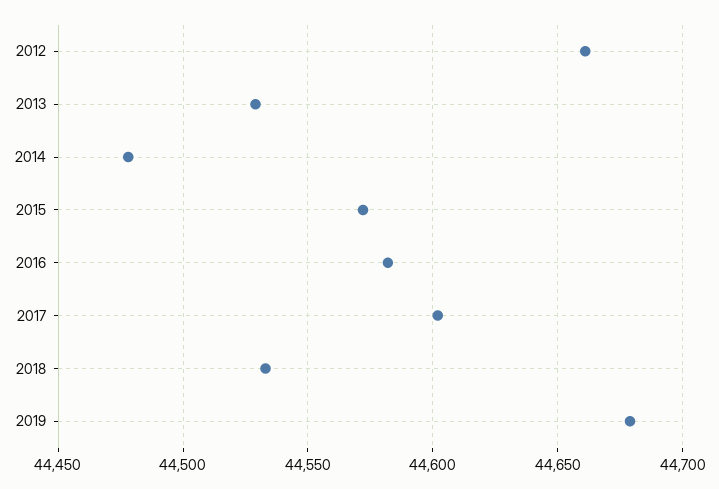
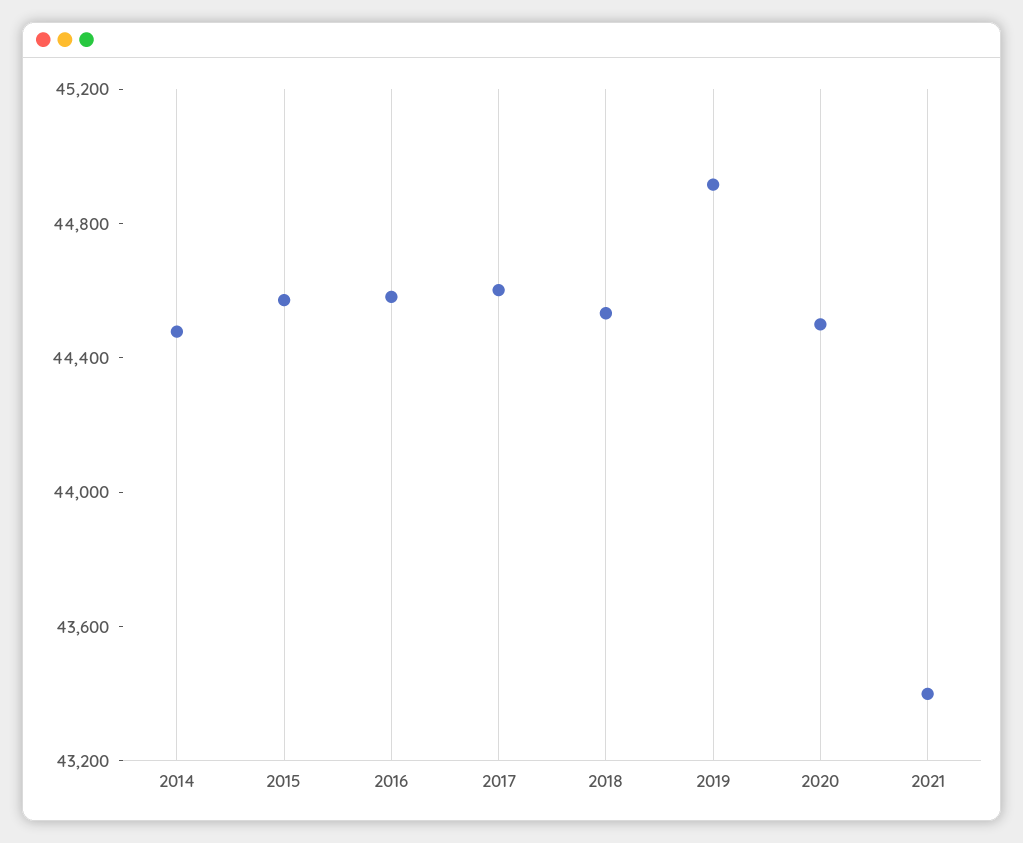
2012: 44660 -> none
2013: 44530 -> none
2019: 44680 -> 44900
2020: none -> 44500
2021: none -> 43400

